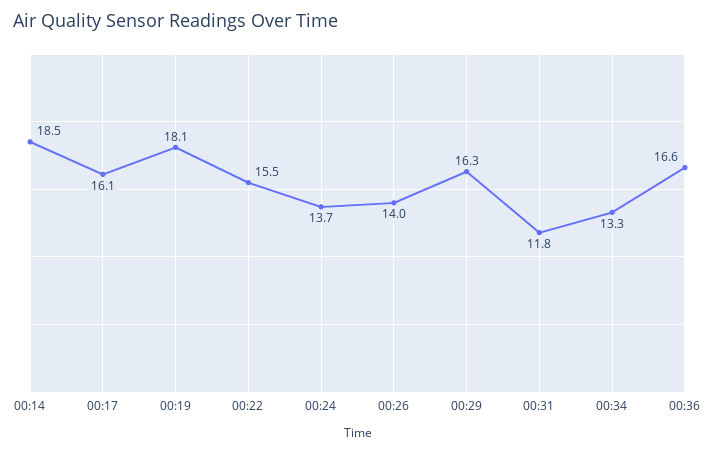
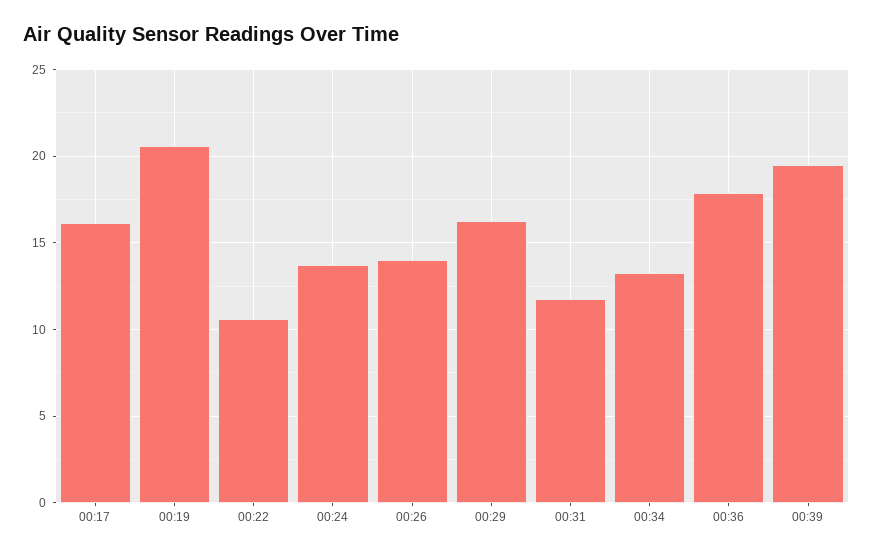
00:14: 18.5 -> none
00:19: 18.1 -> 20.5
00:22: 15.5 -> 10.5
00:36: 16.6 -> 18
00:39: none -> 19.5

